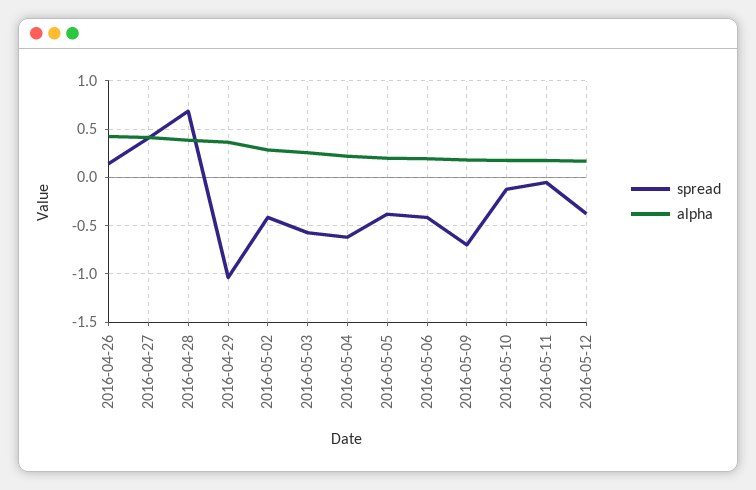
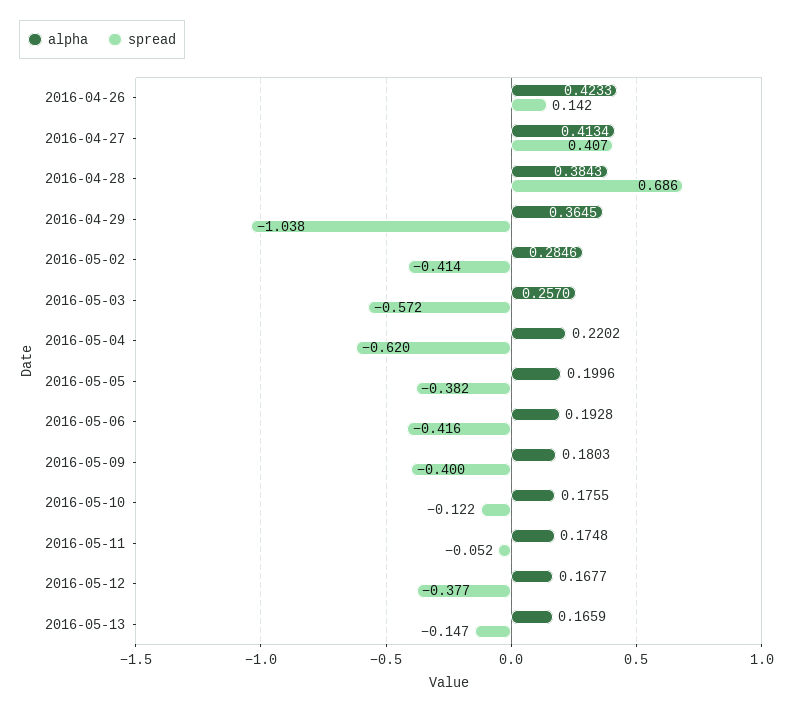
spread, 2016-05-09: -0.7 -> -0.4
alpha, 2016-05-13: none -> 0.1659
spread, 2016-05-13: none -> -0.147

